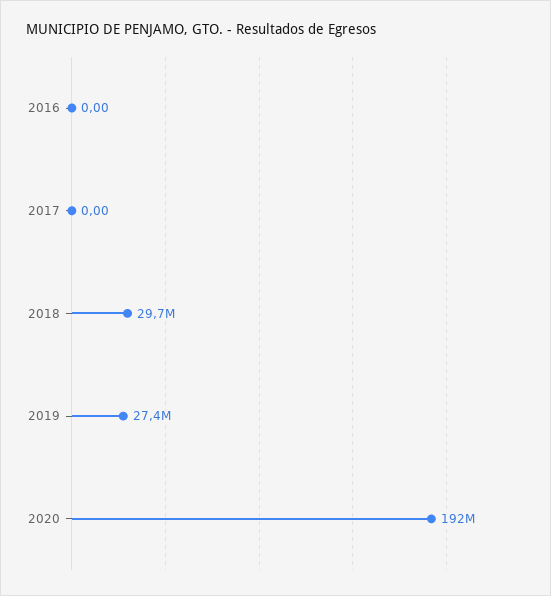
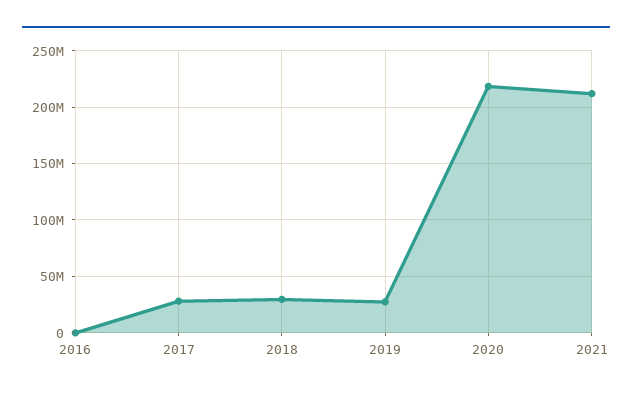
2017: 0 -> 30000000
2020: 192000000 -> 220000000
2021: none -> 210000000

